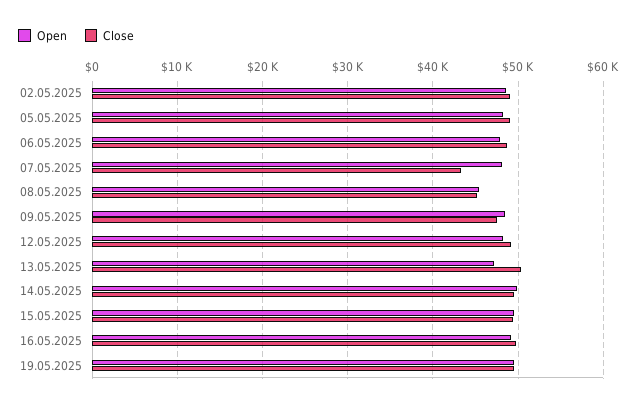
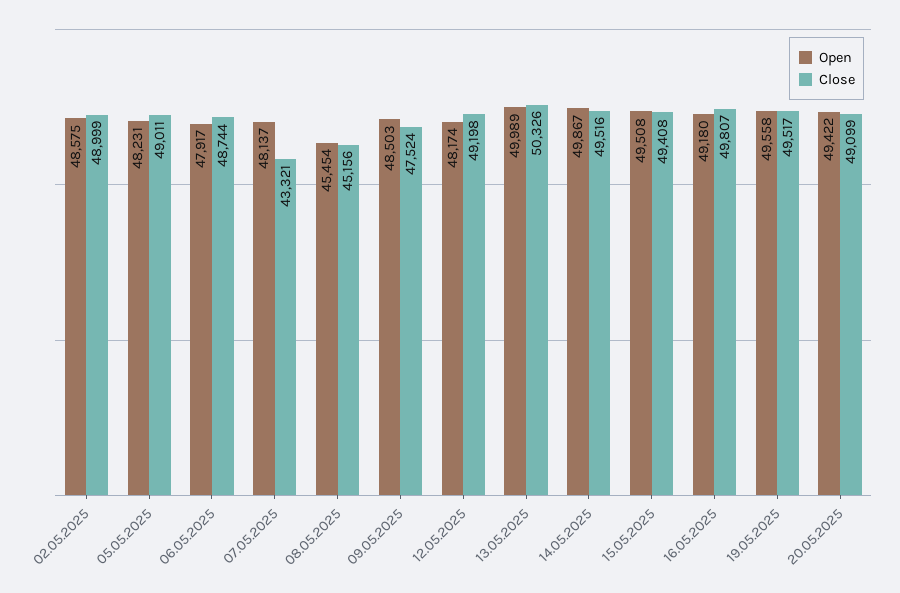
Open, 13.05.2025: 47000 -> 49989
Open, 20.05.2025: none -> 49422
Close, 20.05.2025: none -> 49099

